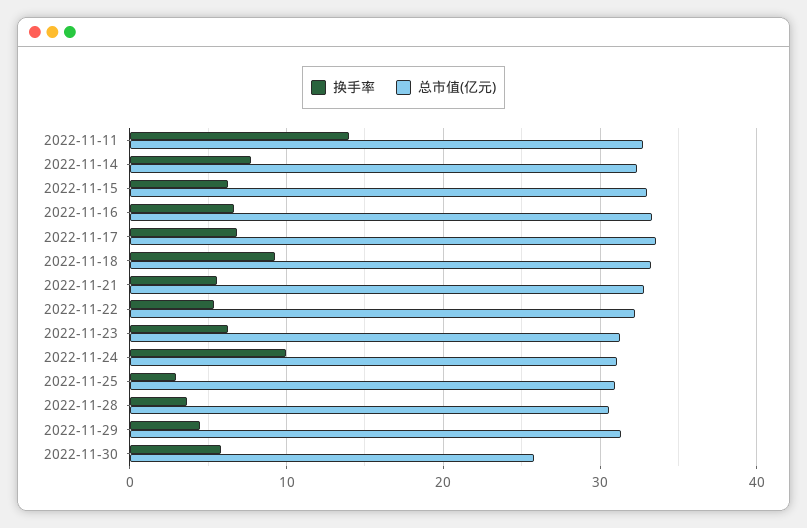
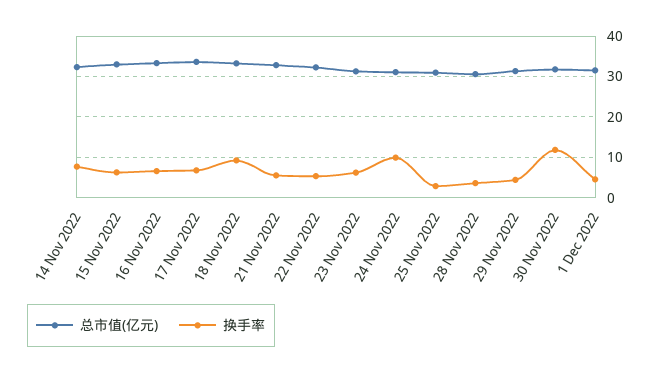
换手率, 2022-11-11: 14 -> none
总市值(亿元), 2022-11-11: 33 -> none
换手率, 2022-11-30: 6 -> 12
总市值(亿元), 2022-11-30: 26 -> 32
总市值(亿元), 1 Dec 2022: none -> 32
换手率, 1 Dec 2022: none -> 4

